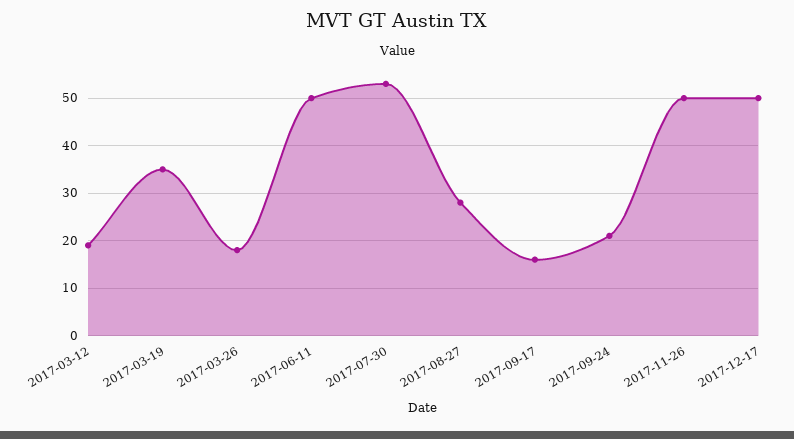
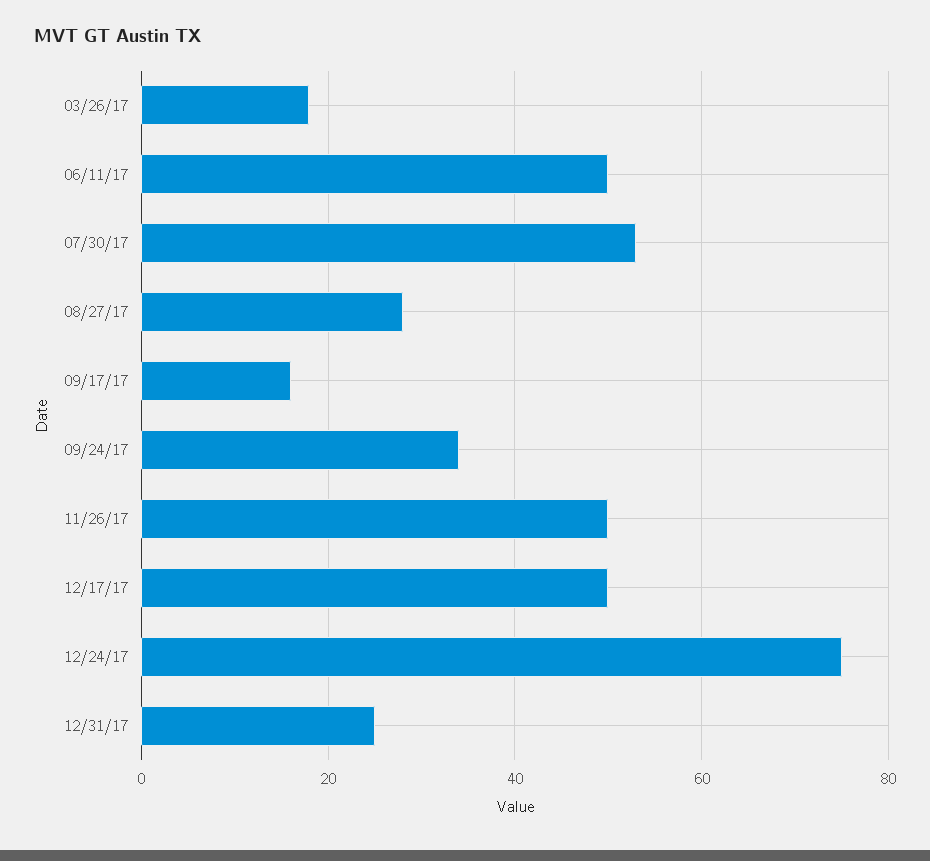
2017-03-12: 20 -> none
2017-03-19: 35 -> none
2017-09-24: 20 -> 35
12/24/17: none -> 75
12/31/17: none -> 25

